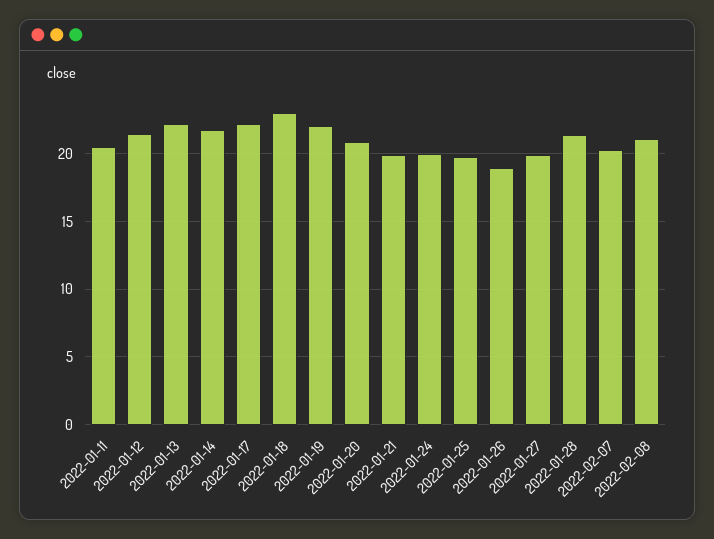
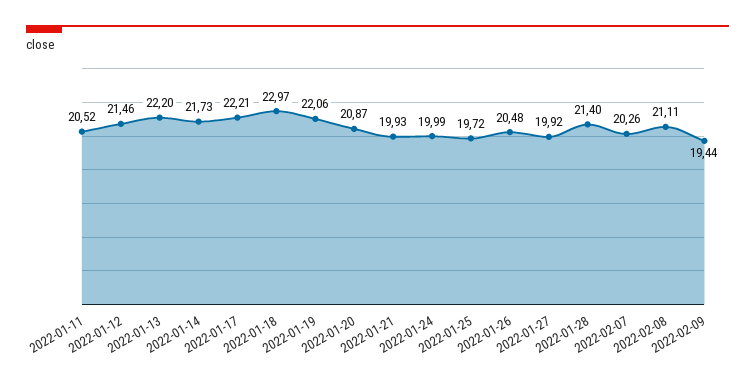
2022-01-26: 19 -> 20.48
2022-02-09: none -> 19.44

